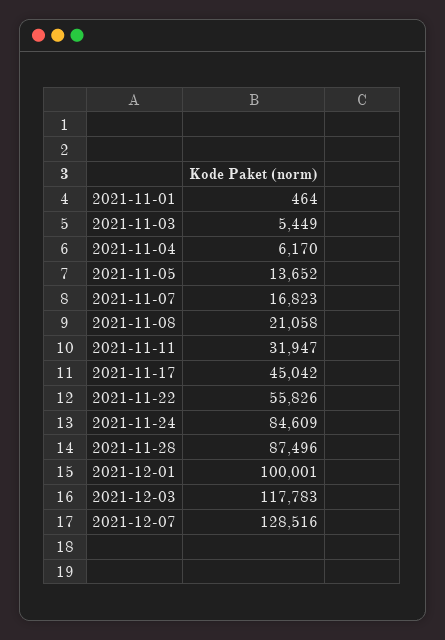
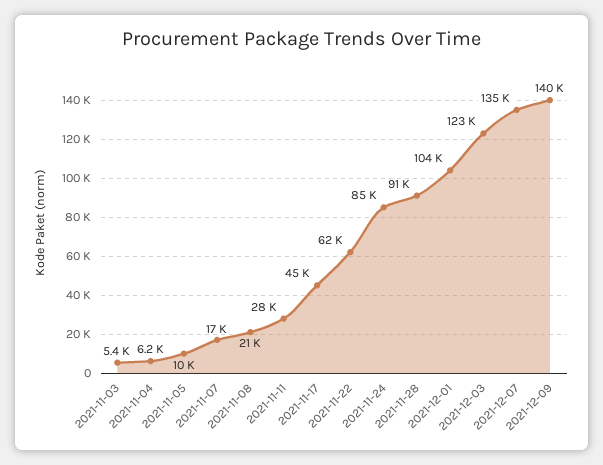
2021-11-01: 464 -> none
2021-11-05: 13652 -> 10000
2021-11-11: 31947 -> 28000
2021-11-22: 55826 -> 62000
2021-11-28: 87496 -> 91000
2021-12-01: 100001 -> 104000
2021-12-03: 117783 -> 123000
2021-12-07: 128516 -> 135000
2021-12-09: none -> 140000

